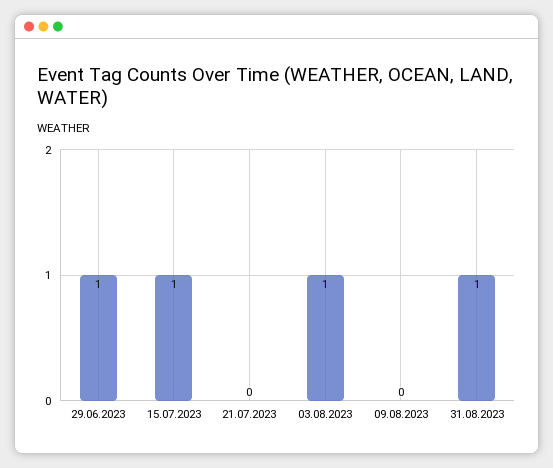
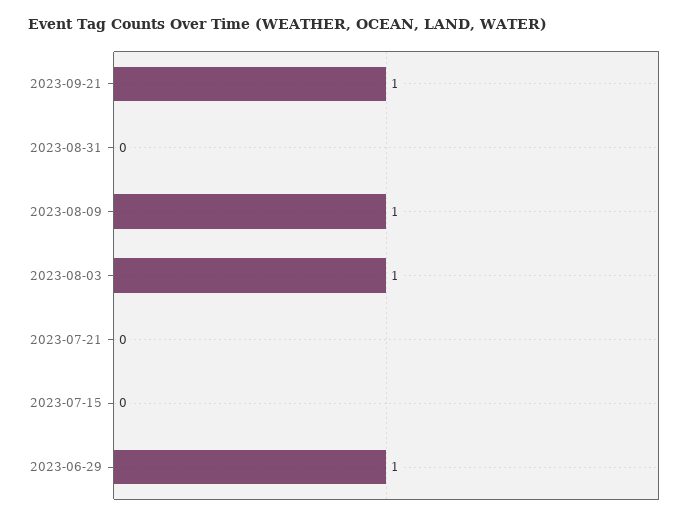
15.07.2023: 1 -> 0
09.08.2023: 0 -> 1
31.08.2023: 1 -> 0
2023-09-21: none -> 1

